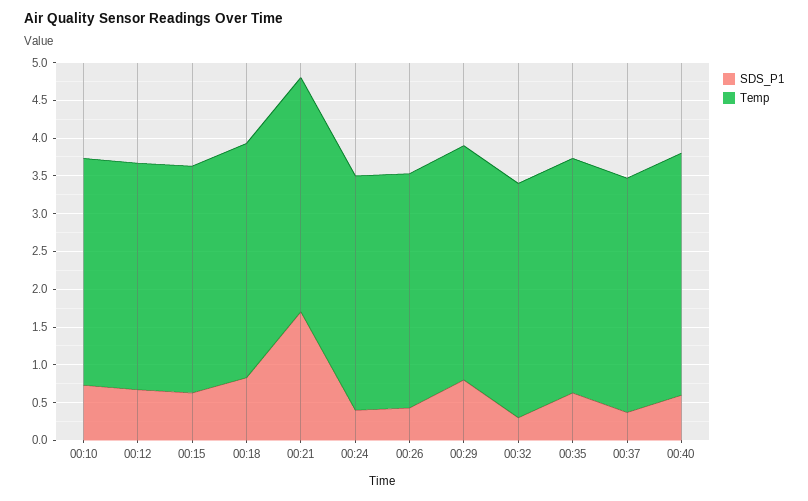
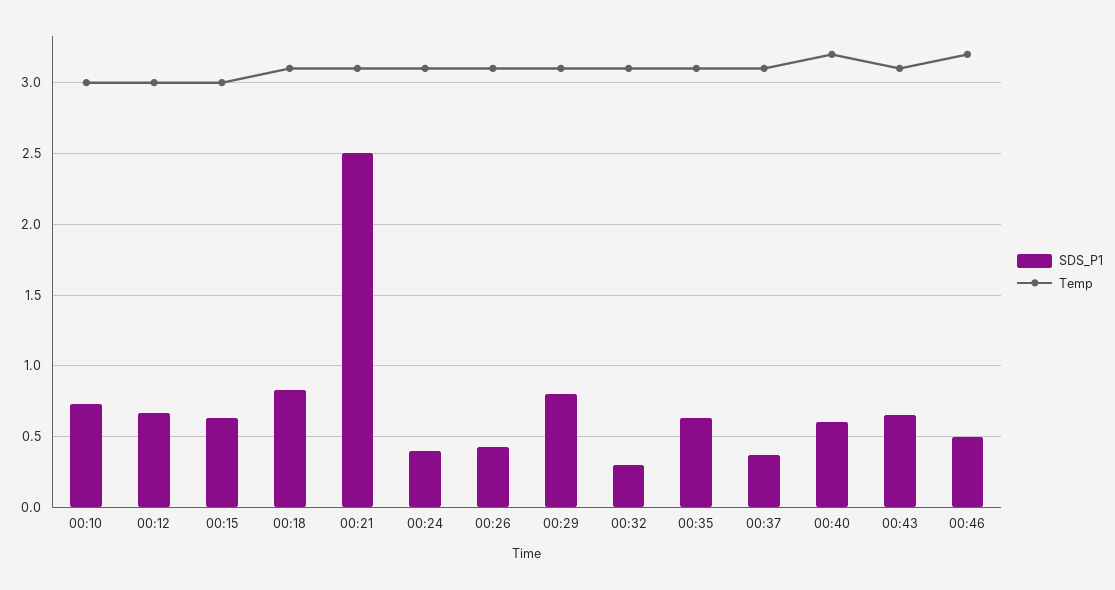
SDS_P1, 00:21: 1.75 -> 2.5
SDS_P1, 00:43: none -> 0.65
Temp, 00:43: none -> 3.1
SDS_P1, 00:46: none -> 0.5
Temp, 00:46: none -> 3.2

